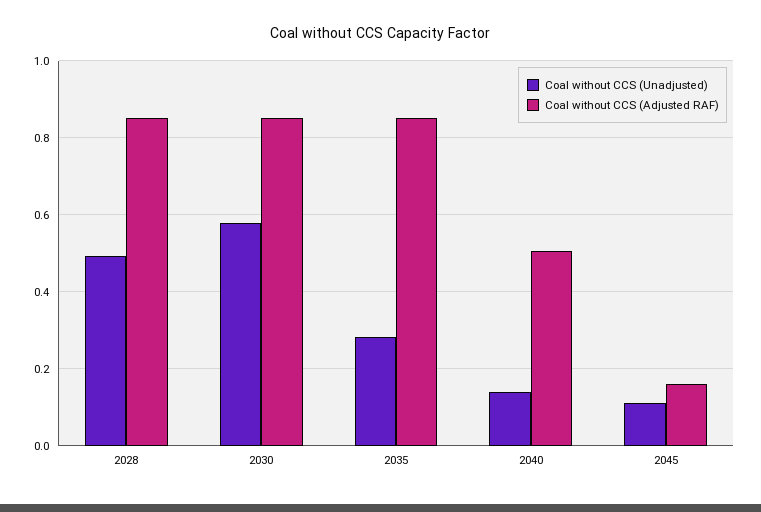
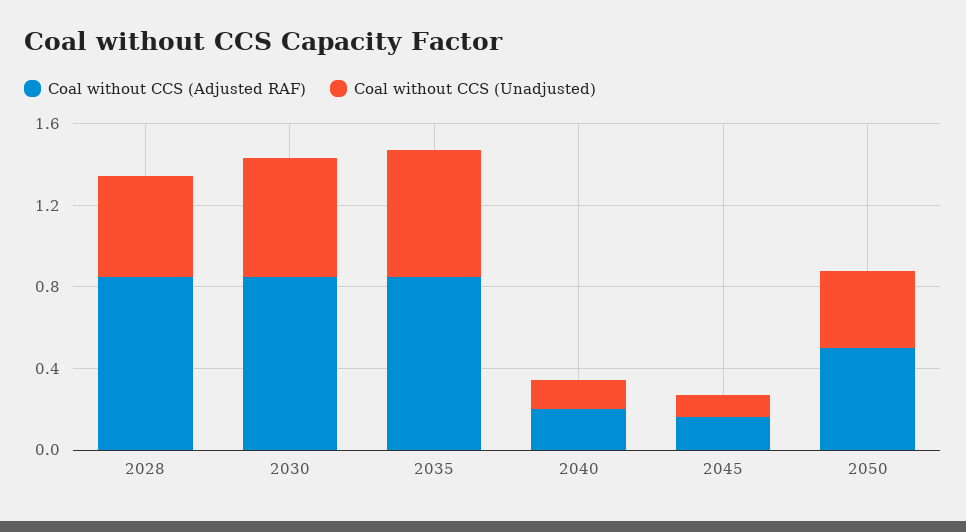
Coal without CCS (Unadjusted), 2035: 0.28 -> 0.6
Coal without CCS (Adjusted RAF), 2040: 0.5 -> 0.2
Coal without CCS (Adjusted RAF), 2050: none -> 0.5
Coal without CCS (Unadjusted), 2050: none -> 0.4

